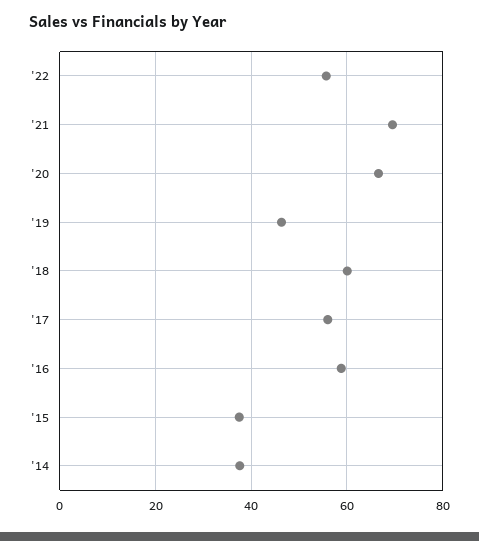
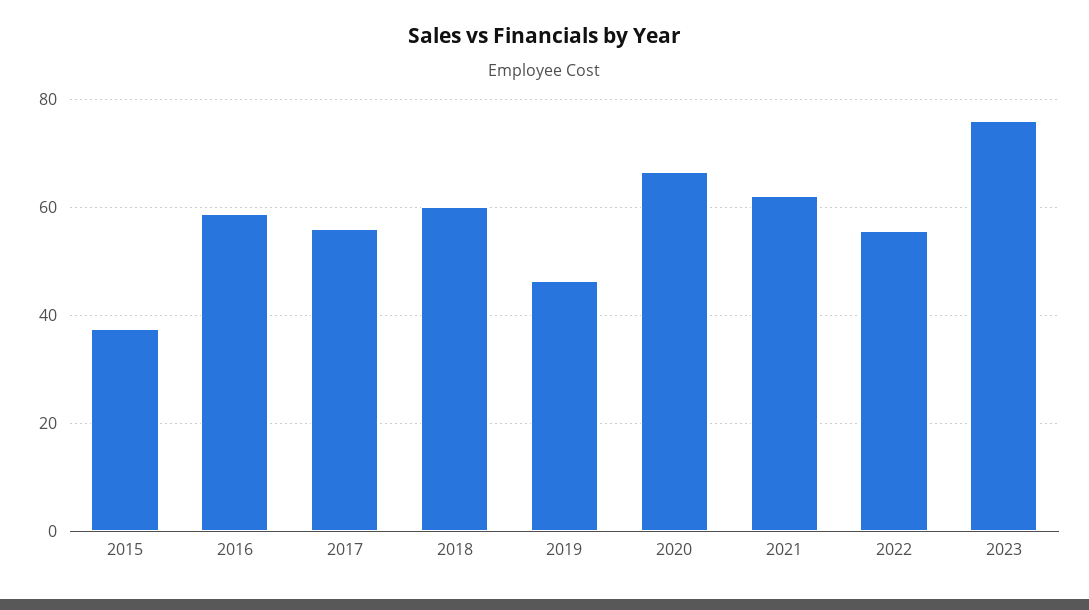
'21: 70 -> 62
'14: 38 -> none
2023: none -> 76

